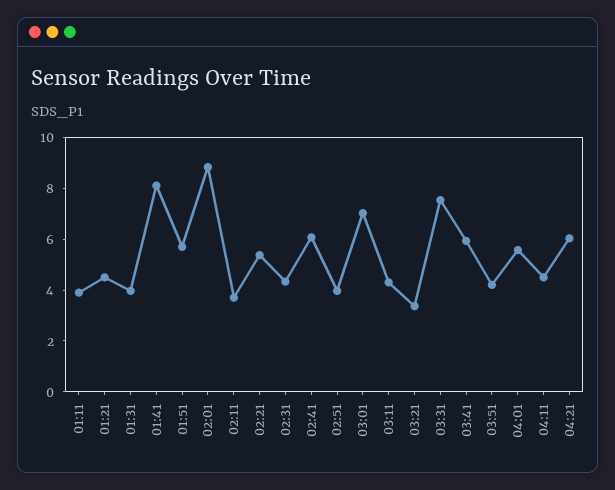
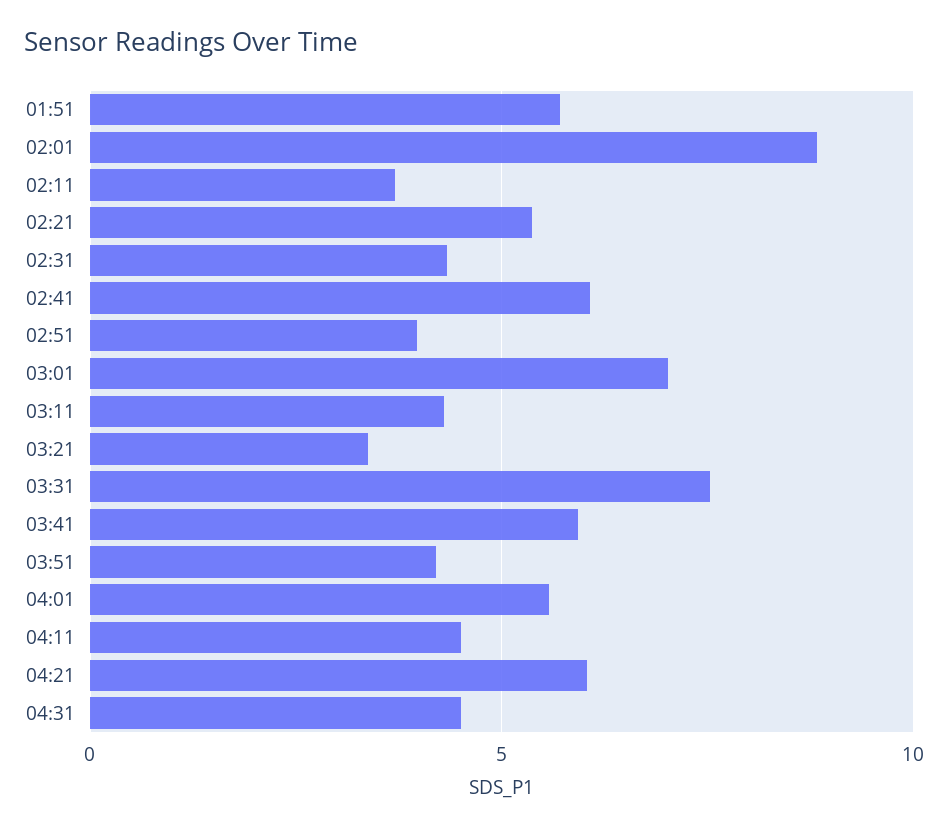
01:11: 4 -> none
01:21: 4.5 -> none
01:31: 4 -> none
01:41: 8 -> none
04:31: none -> 4.5

